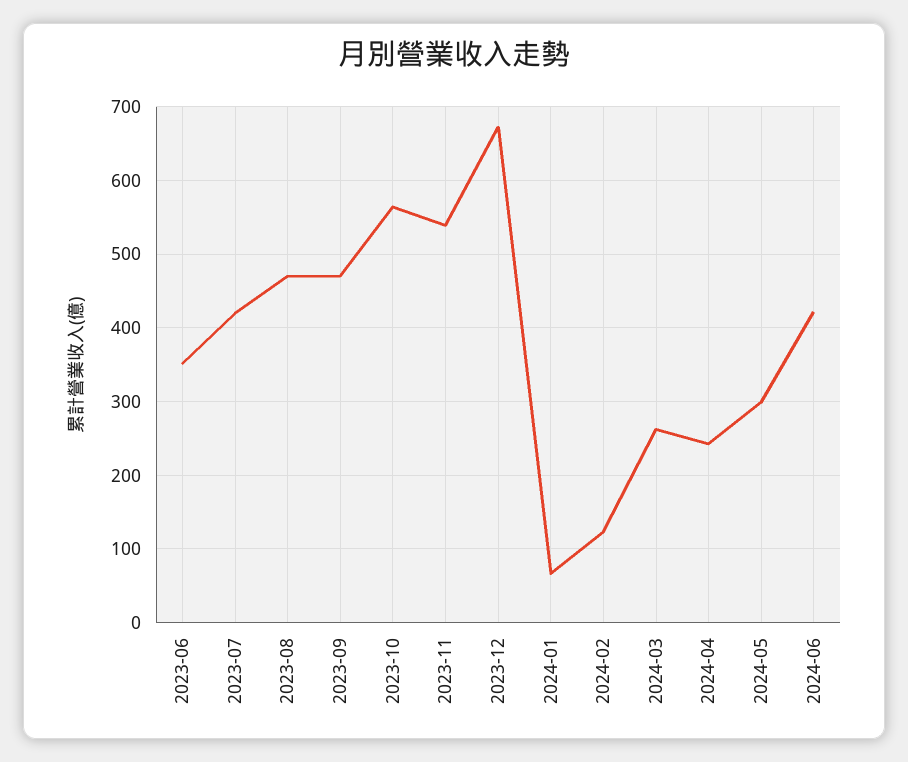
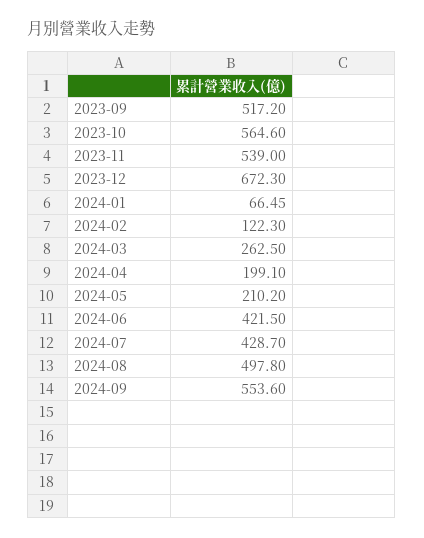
2023-06: 350 -> none
2023-07: 420 -> none
2023-08: 470 -> none
2023-09: 470 -> 517.2
2024-04: 240 -> 199.1
2024-05: 300 -> 210.2
2024-07: none -> 428.7
2024-08: none -> 497.8
2024-09: none -> 553.6

